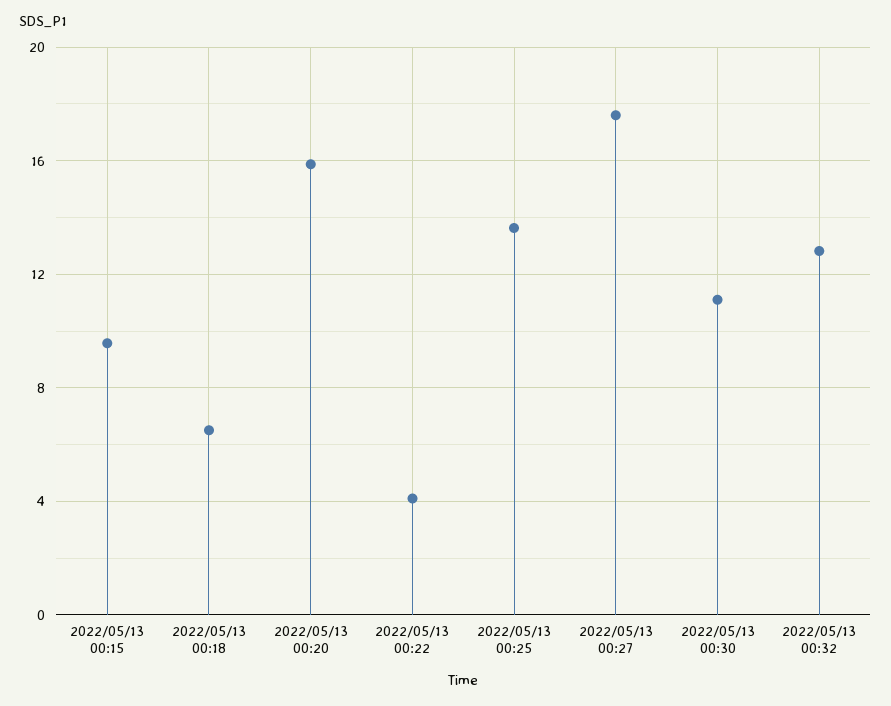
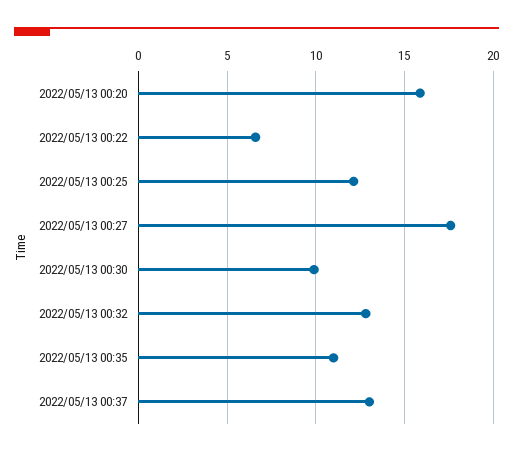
2022/05/13 00:15: 9.5 -> none
2022/05/13 00:18: 6.5 -> none
2022/05/13 00:22: 4 -> 6.5
2022/05/13 00:25: 13.5 -> 12
2022/05/13 00:30: 11 -> 10
2022/05/13 00:35: none -> 11
2022/05/13 00:37: none -> 13

